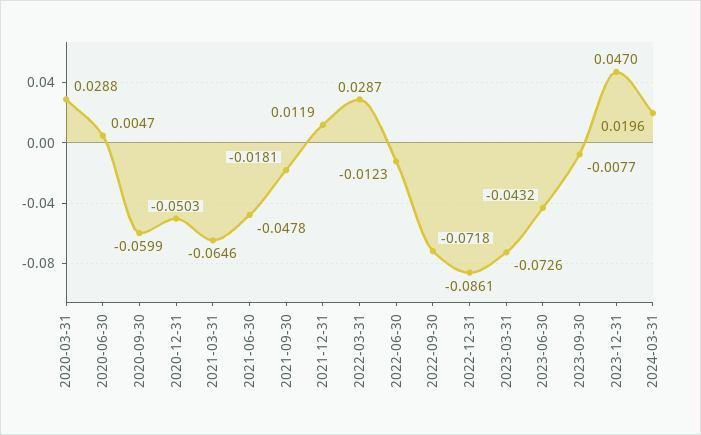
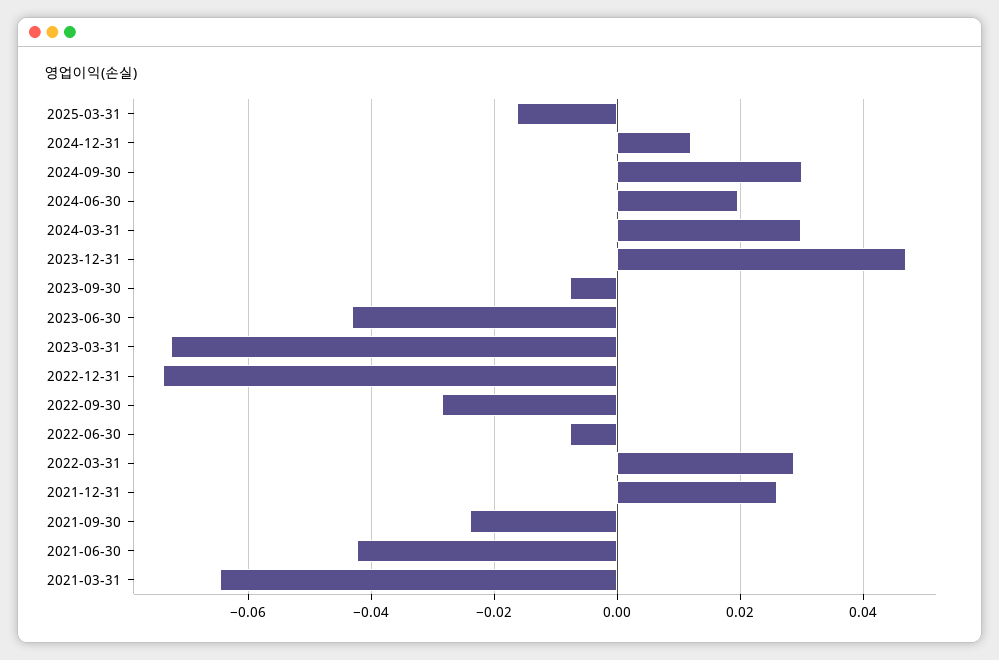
2020-03-31: 0.0288 -> none
2020-06-30: 0.0047 -> none
2020-09-30: -0.0599 -> none
2020-12-31: -0.0503 -> none
2021-06-30: -0.0478 -> -0.042
2021-09-30: -0.0181 -> -0.024
2021-12-31: 0.0119 -> 0.026
2022-06-30: -0.0123 -> -0.008
2022-09-30: -0.0718 -> -0.028
2022-12-31: -0.0861 -> -0.074
2024-03-31: 0.0196 -> 0.03
2025-03-31: none -> -0.016
2024-12-31: none -> 0.012
2024-09-30: none -> 0.03
2024-06-30: none -> 0.02

